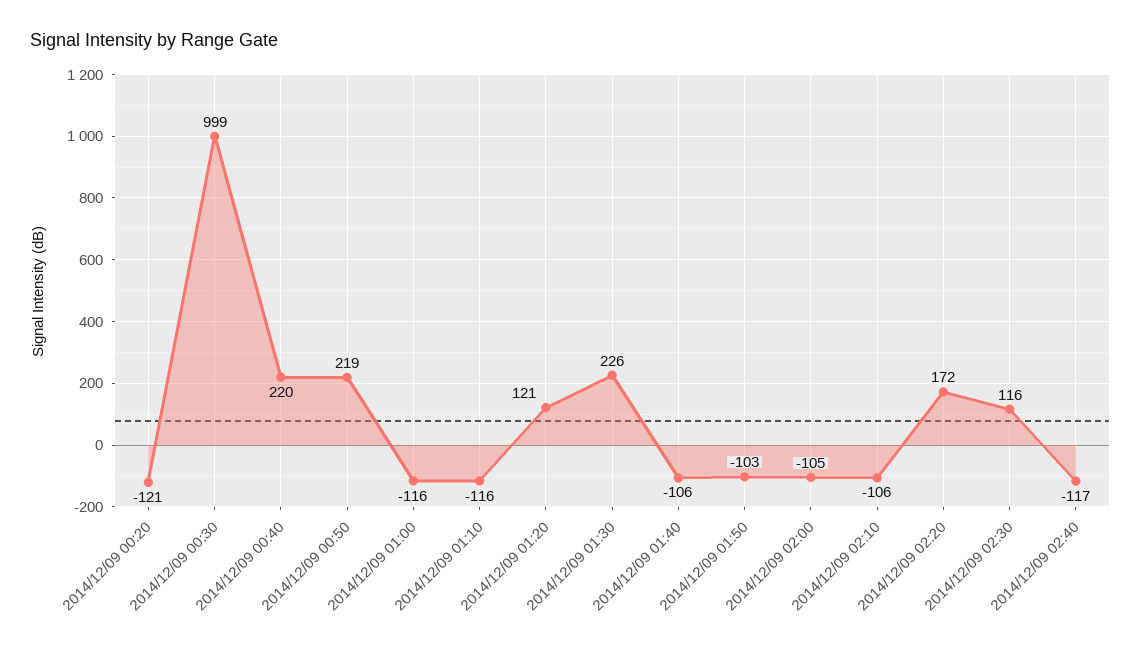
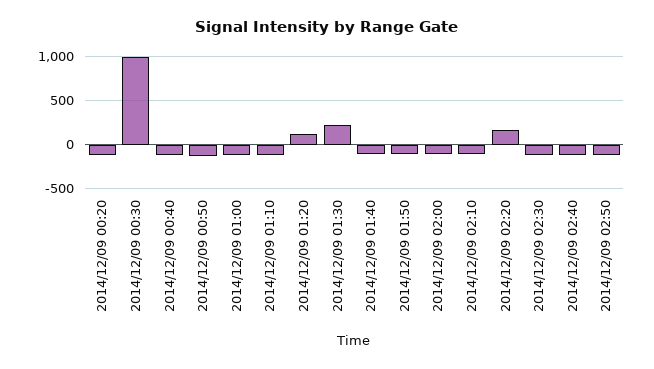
2014/12/09 00:40: 220 -> -100
2014/12/09 00:50: 219 -> -100
2014/12/09 02:30: 116 -> -100
2014/12/09 02:50: none -> -100

